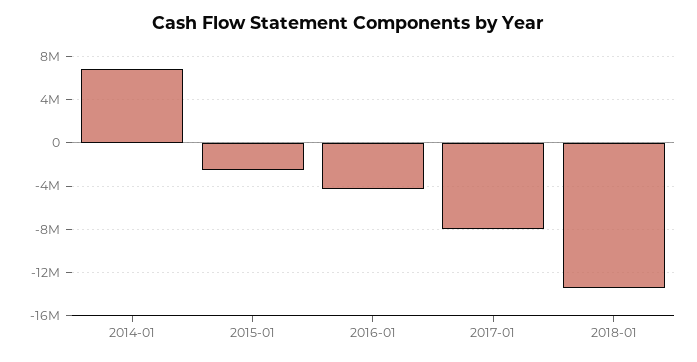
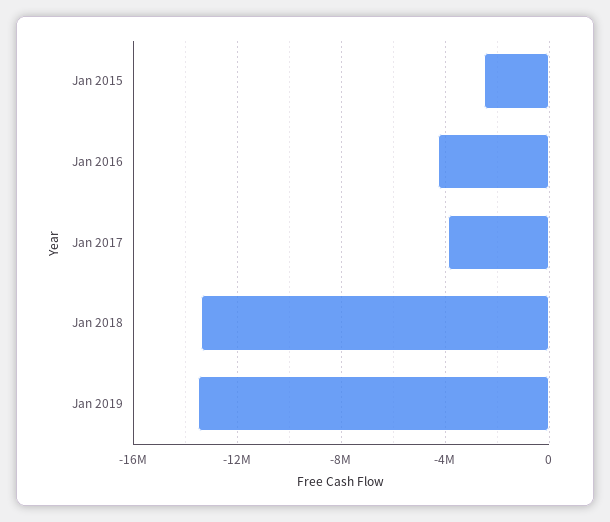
2014-01: 7000000 -> none
2017-01: -8000000 -> -4000000
Jan 2019: none -> -13500000

